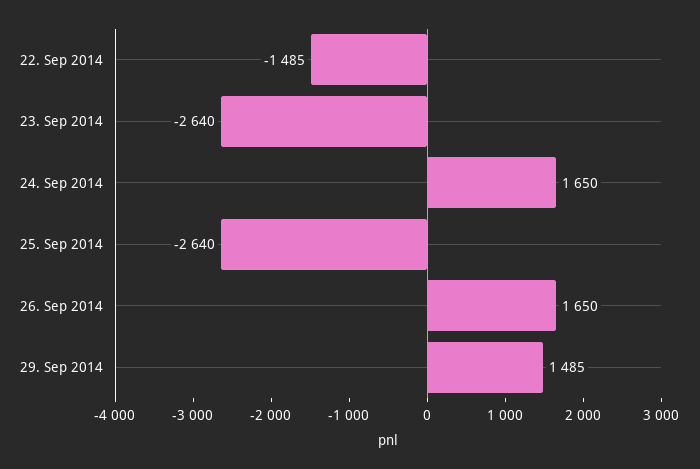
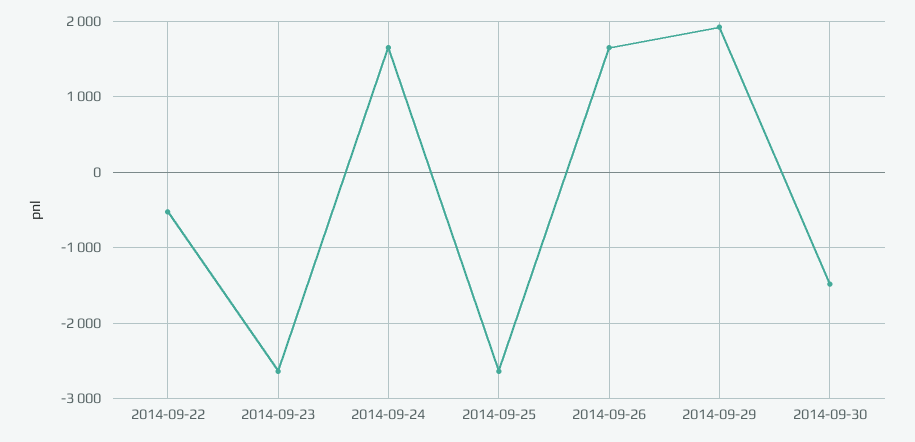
22. Sep 2014: -1485 -> -500
29. Sep 2014: 1485 -> 1900
2014-09-30: none -> -1500

